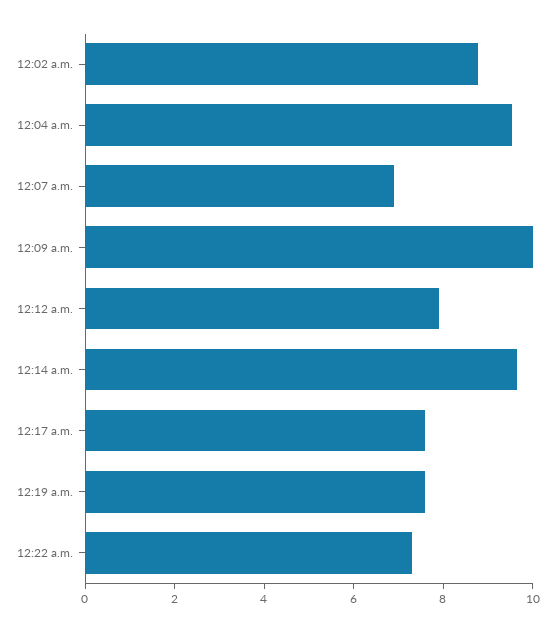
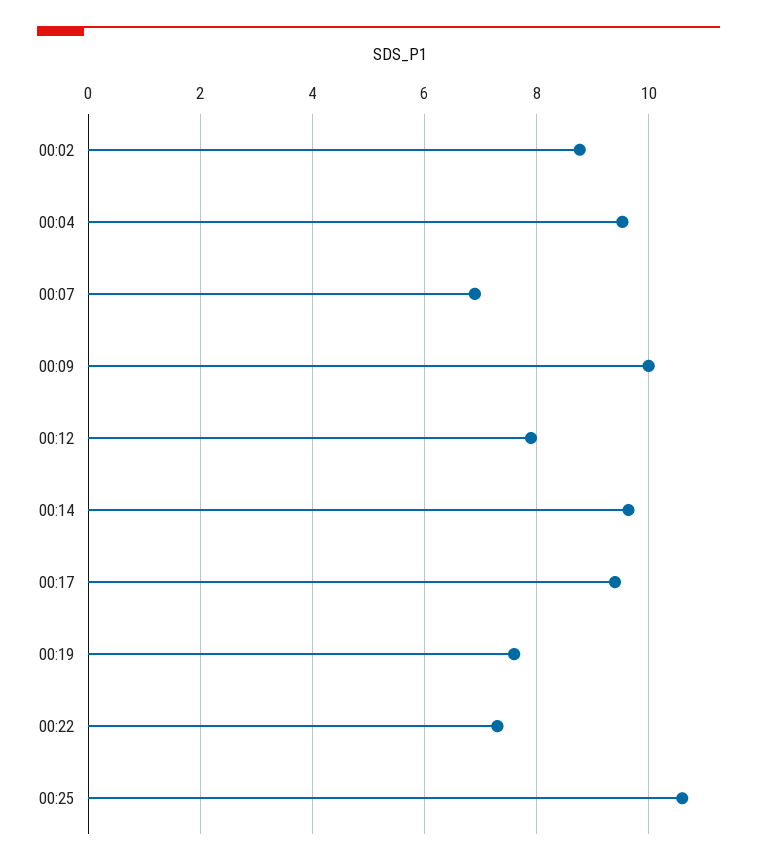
12:17 a.m.: 7.5 -> 9.4
00:25: none -> 10.6

